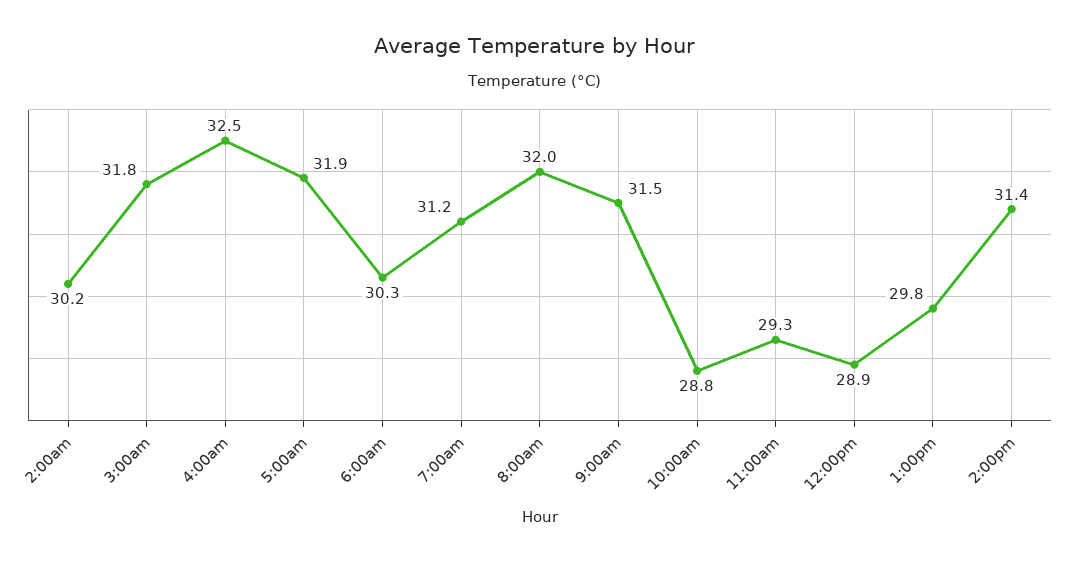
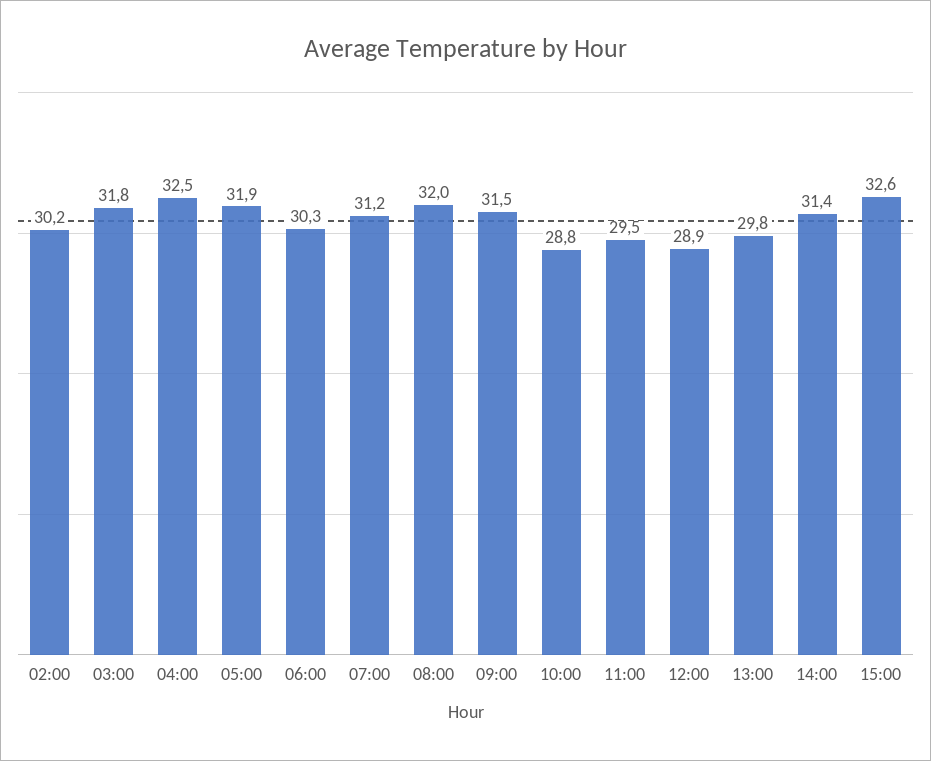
11:00am: 29.3 -> 29.5
15:00: none -> 32.6

